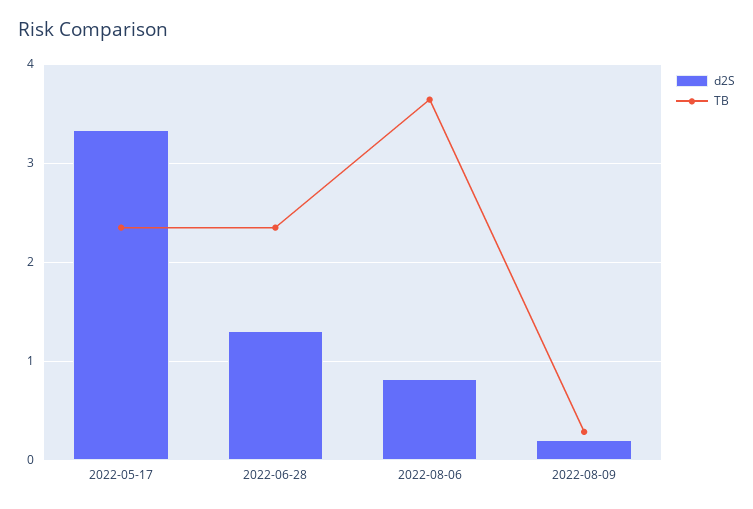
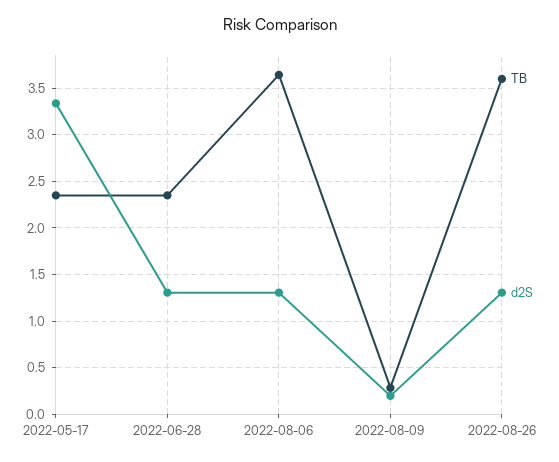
d2S, 2022-08-06: 0.8 -> 1.3
TB, 2022-08-26: none -> 3.6
d2S, 2022-08-26: none -> 1.3

